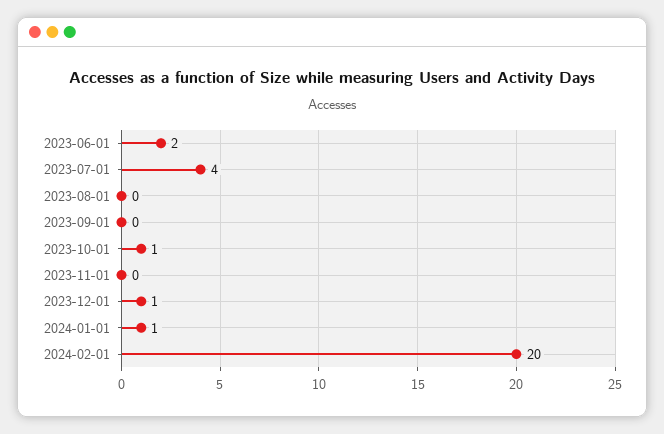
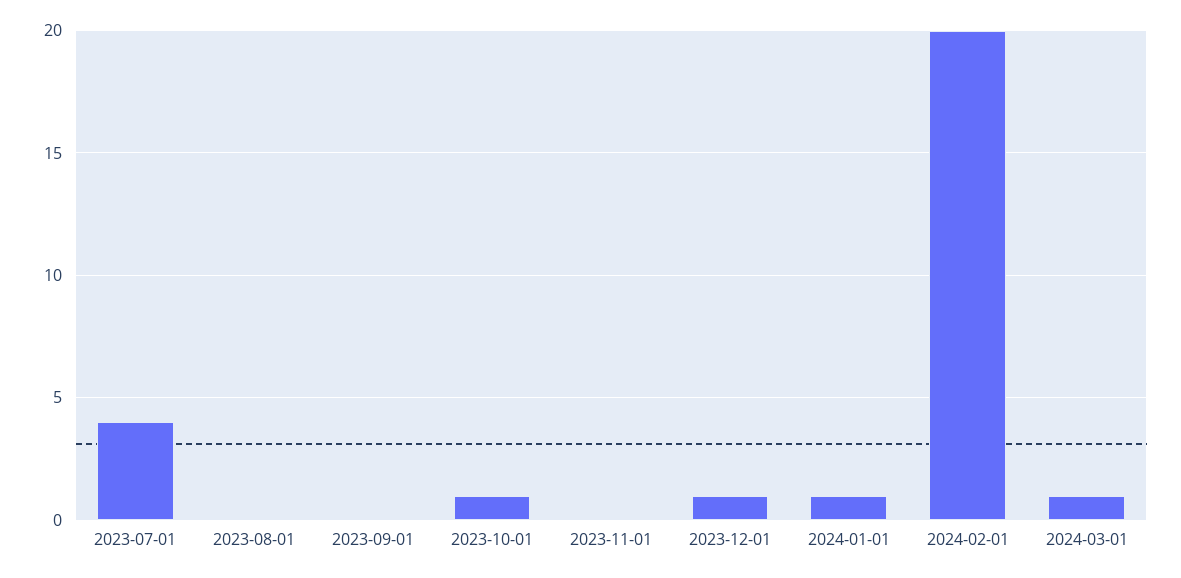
2023-06-01: 2 -> none
2024-03-01: none -> 1

